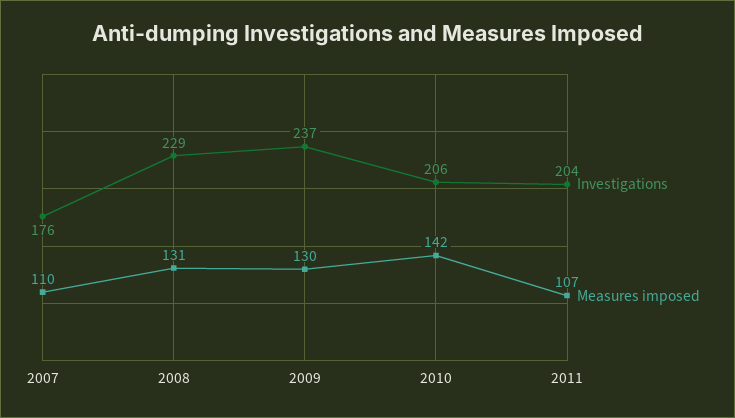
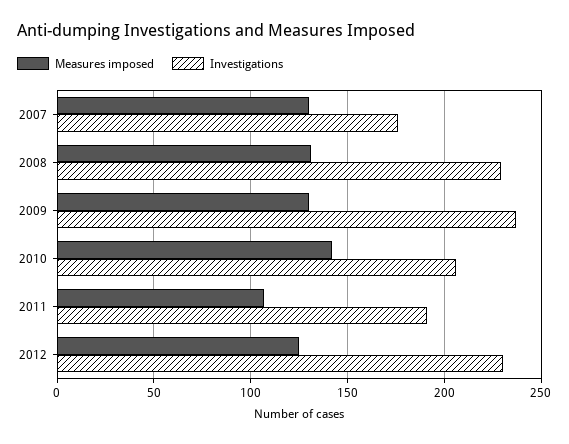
Measures imposed, 2007: 110 -> 130
Investigations, 2011: 204 -> 190
Measures imposed, 2012: none -> 125
Investigations, 2012: none -> 230

